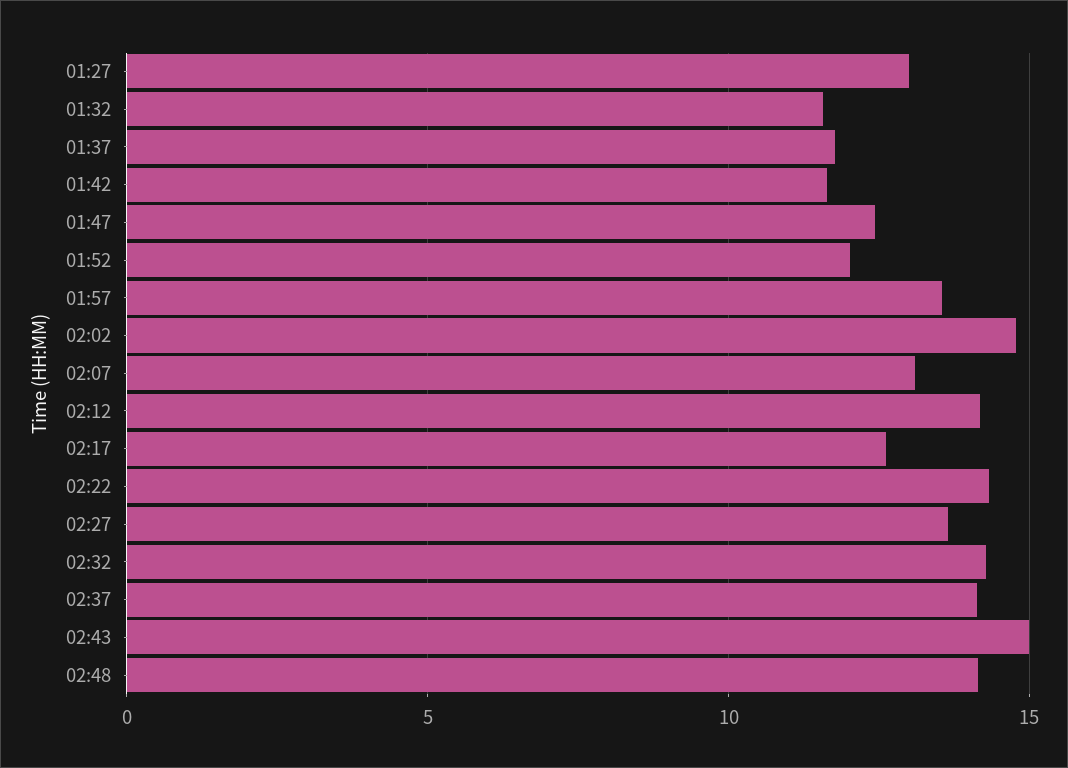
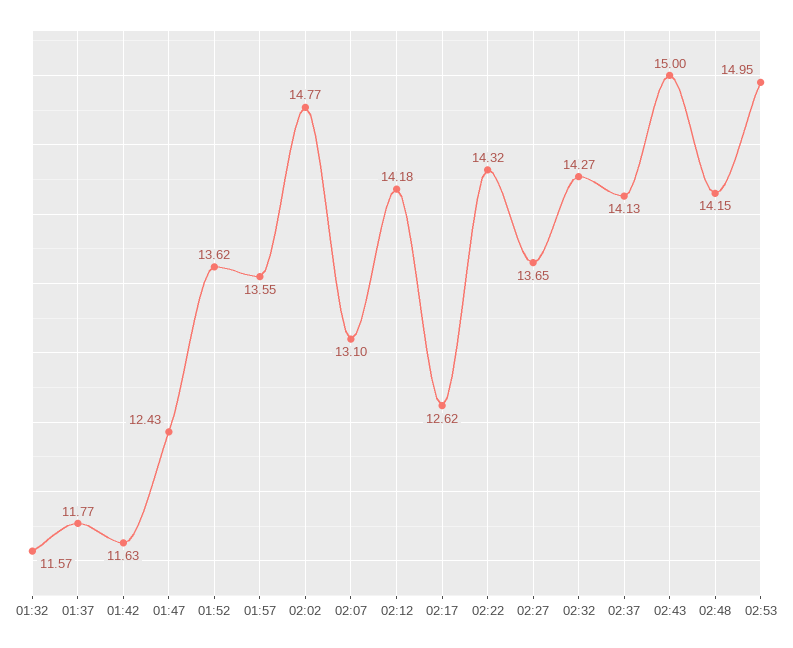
01:27: 13 -> none
01:52: 12 -> 13.62
02:53: none -> 14.95

